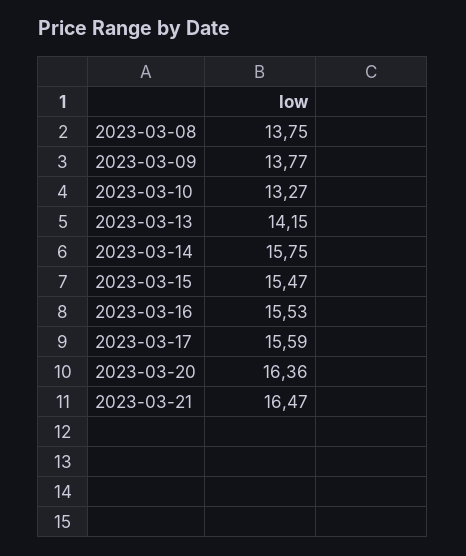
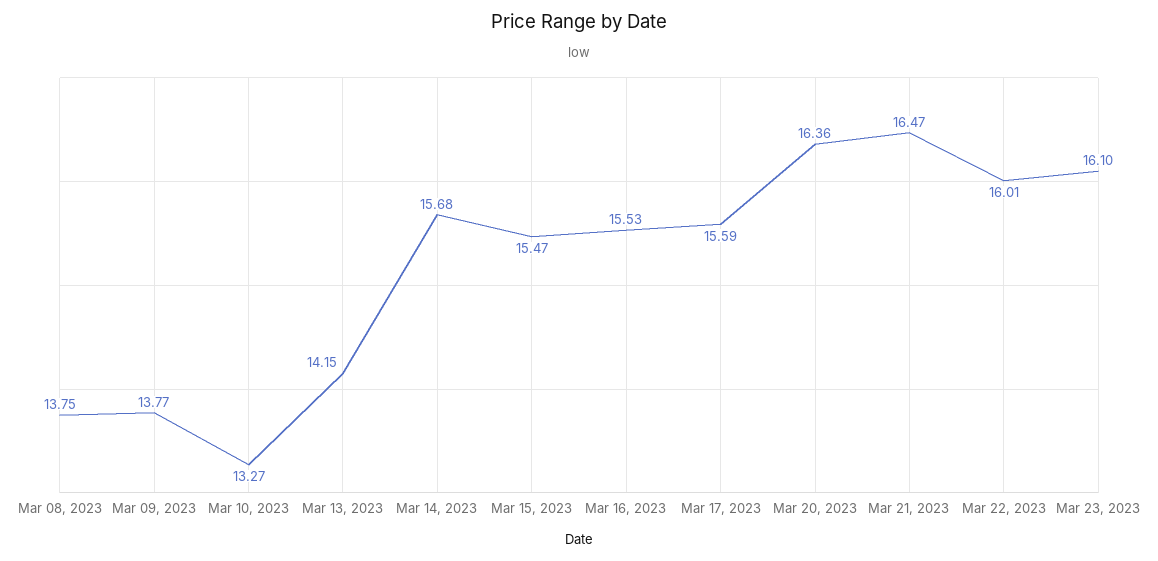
2023-03-14: 15.75 -> 15.68
Mar 22, 2023: none -> 16.01
Mar 23, 2023: none -> 16.1

